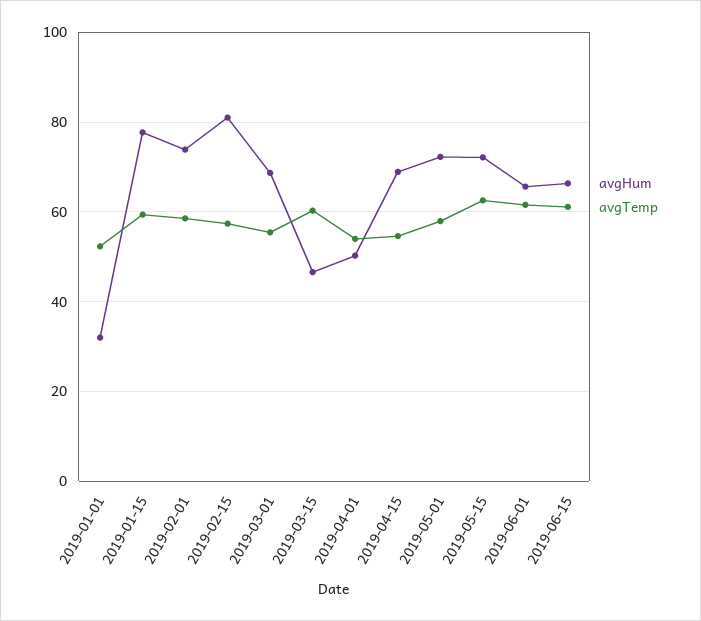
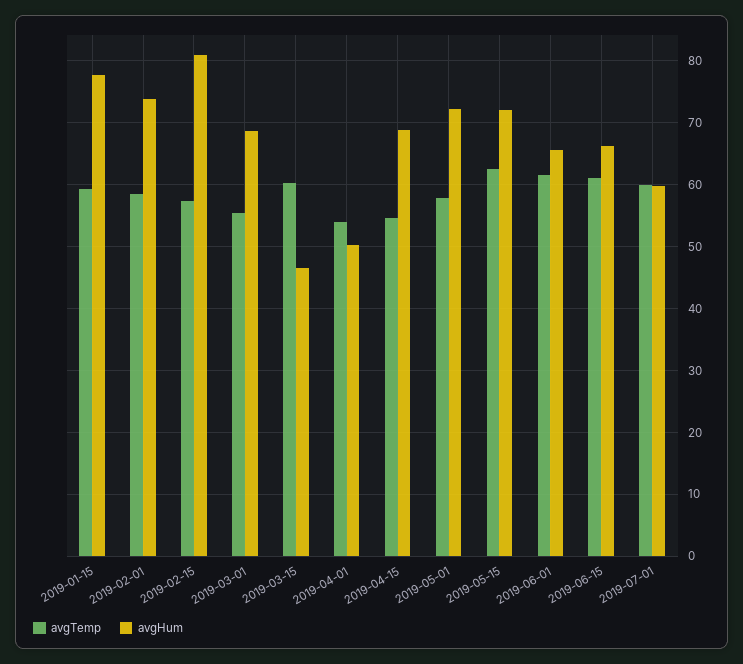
avgHum, 2019-01-01: 32 -> none
avgTemp, 2019-01-01: 52 -> none
avgTemp, 2019-07-01: none -> 60
avgHum, 2019-07-01: none -> 60

